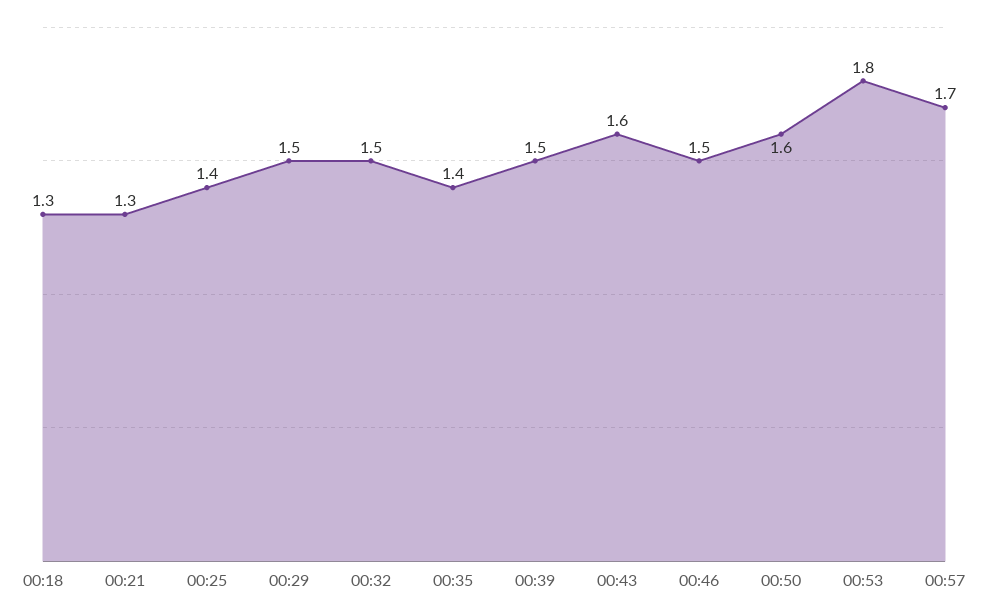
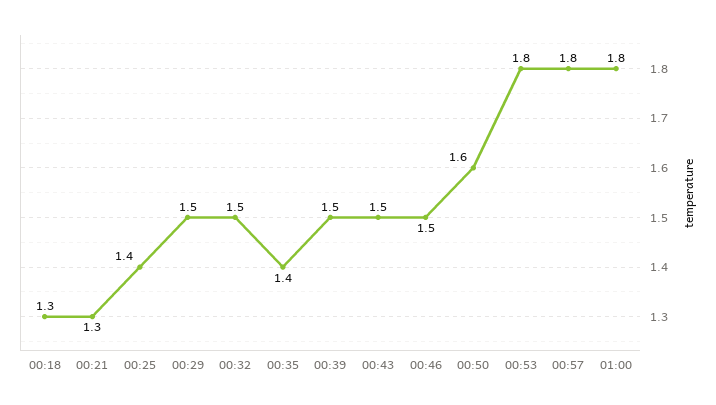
00:43: 1.6 -> 1.5
00:57: 1.7 -> 1.8
01:00: none -> 1.8

